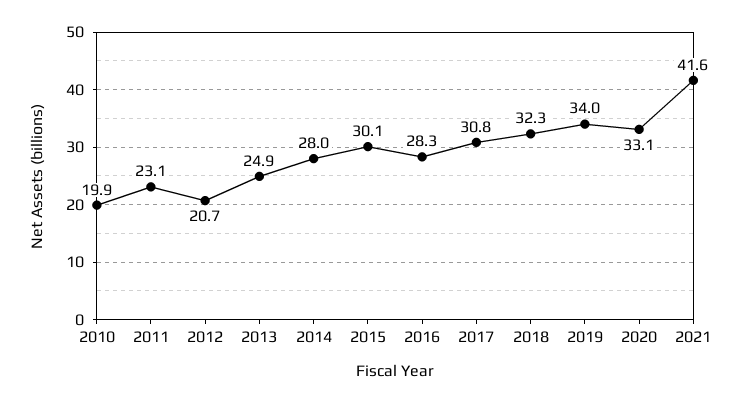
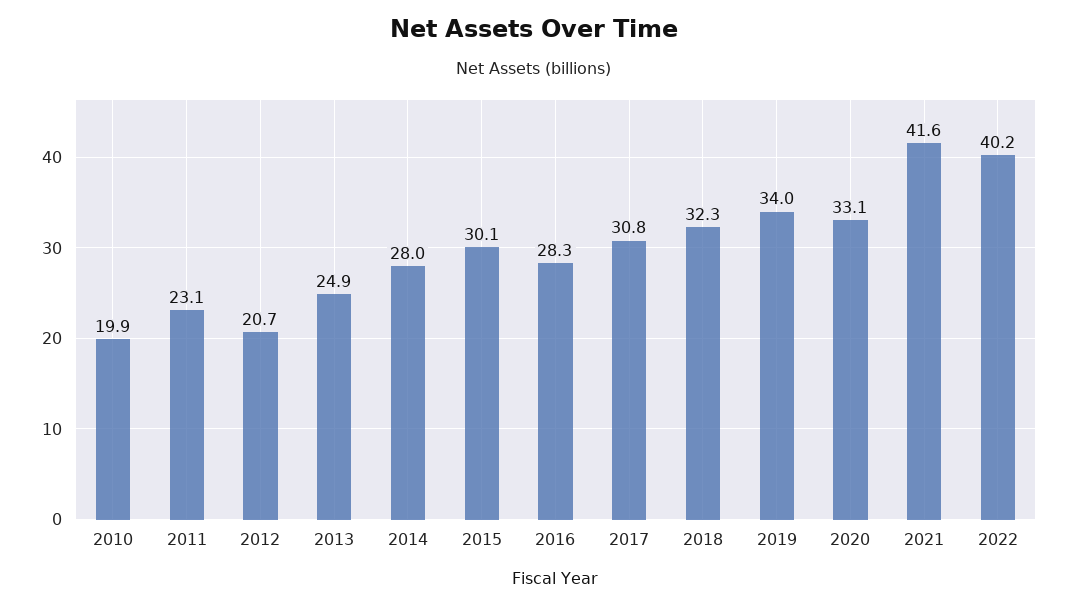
2022: none -> 40.2

